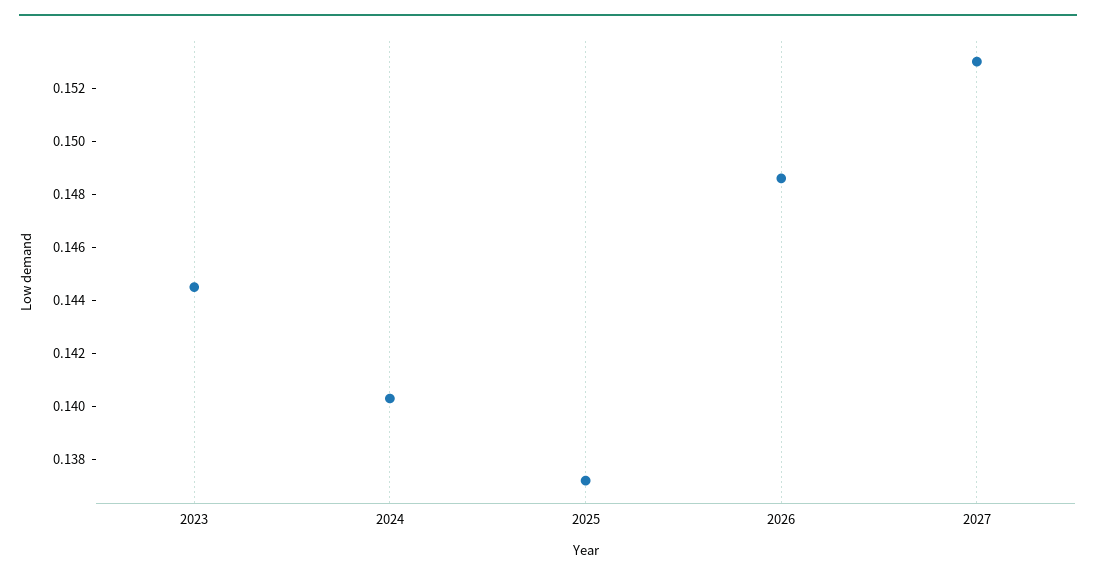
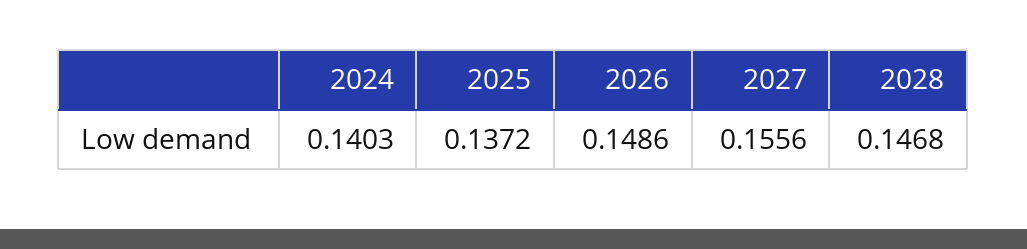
2023: 0.1445 -> none
2027: 0.153 -> 0.1556
2028: none -> 0.1468

